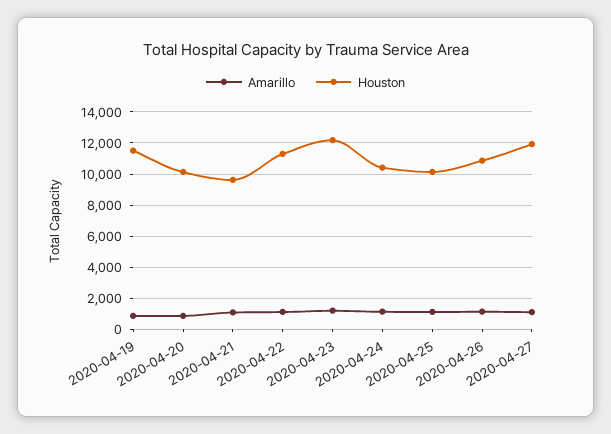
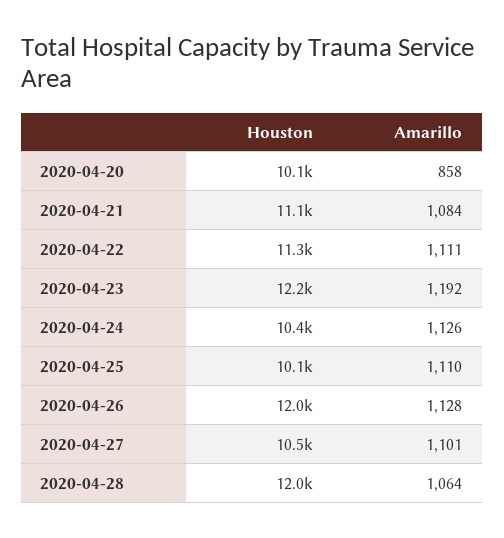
Amarillo, 2020-04-19: 1000 -> none
Houston, 2020-04-19: 11500 -> none
Houston, 2020-04-21: 9500 -> 11100
Houston, 2020-04-26: 11000 -> 12000
Houston, 2020-04-27: 12000 -> 10500
Houston, 2020-04-28: none -> 12000
Amarillo, 2020-04-28: none -> 1064

